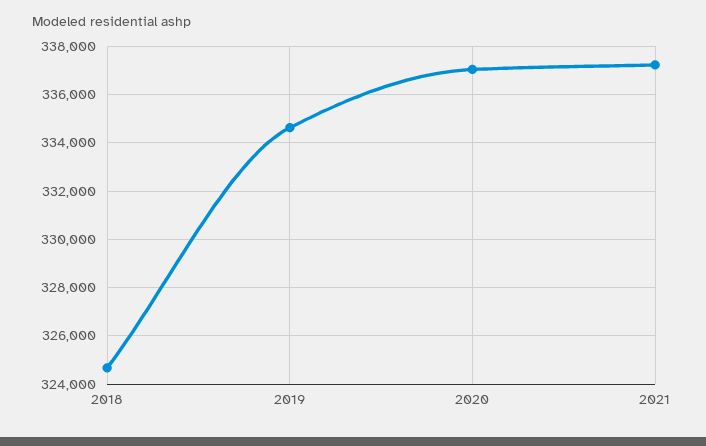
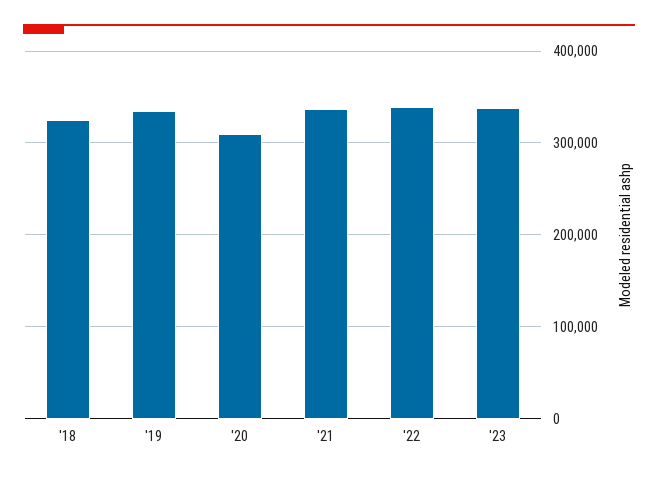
2020: 337000 -> 310000
'22: none -> 340000
'23: none -> 340000

